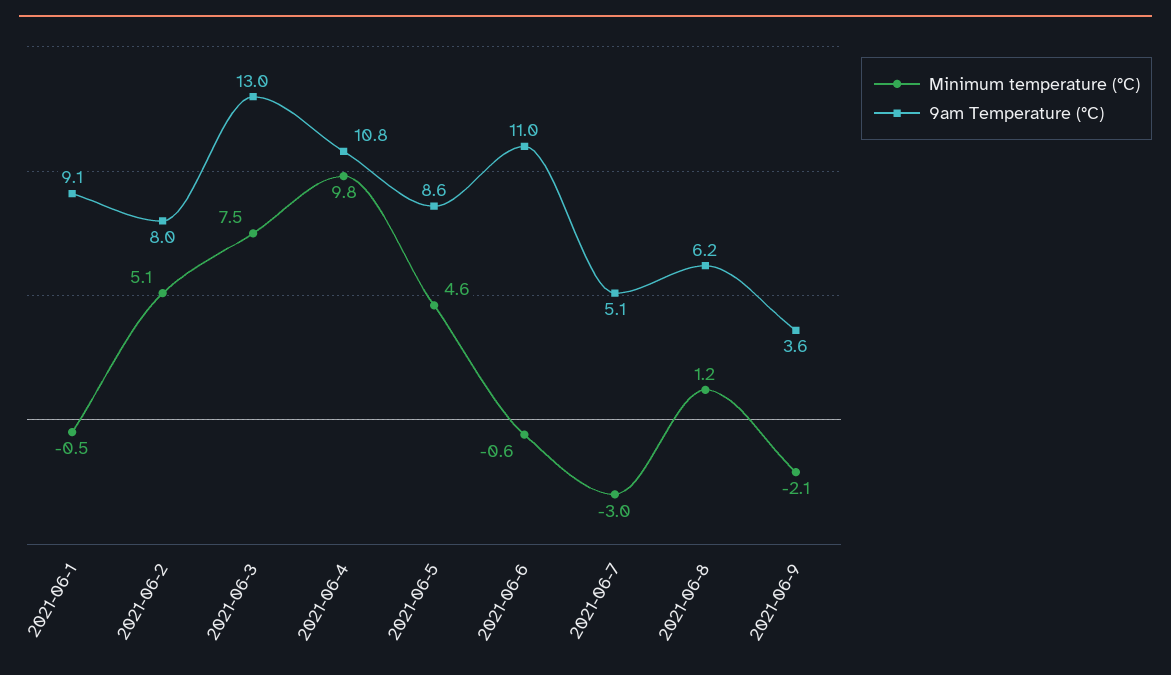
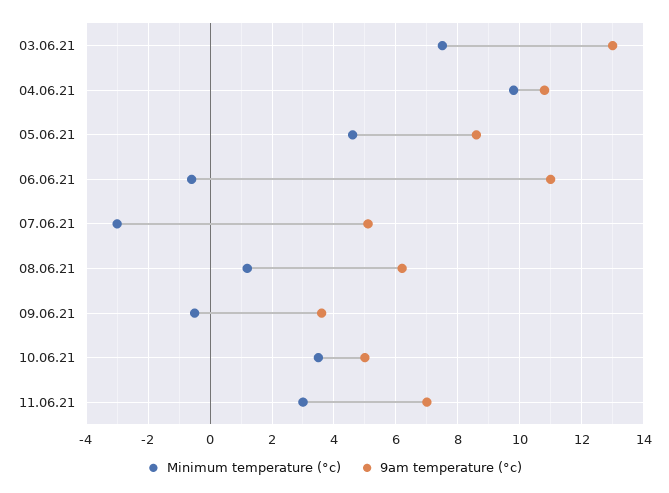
Minimum temperature (°C), 2021-06-1: -0.5 -> none
9am Temperature (°C), 2021-06-1: 9.1 -> none
Minimum temperature (°C), 2021-06-2: 5.1 -> none
9am Temperature (°C), 2021-06-2: 8 -> none
Minimum temperature (°C), 2021-06-9: -2.1 -> -0.5
Minimum temperature (°C), 10.06.21: none -> 3.5
9am Temperature (°C), 10.06.21: none -> 5
Minimum temperature (°C), 11.06.21: none -> 3
9am Temperature (°C), 11.06.21: none -> 7

